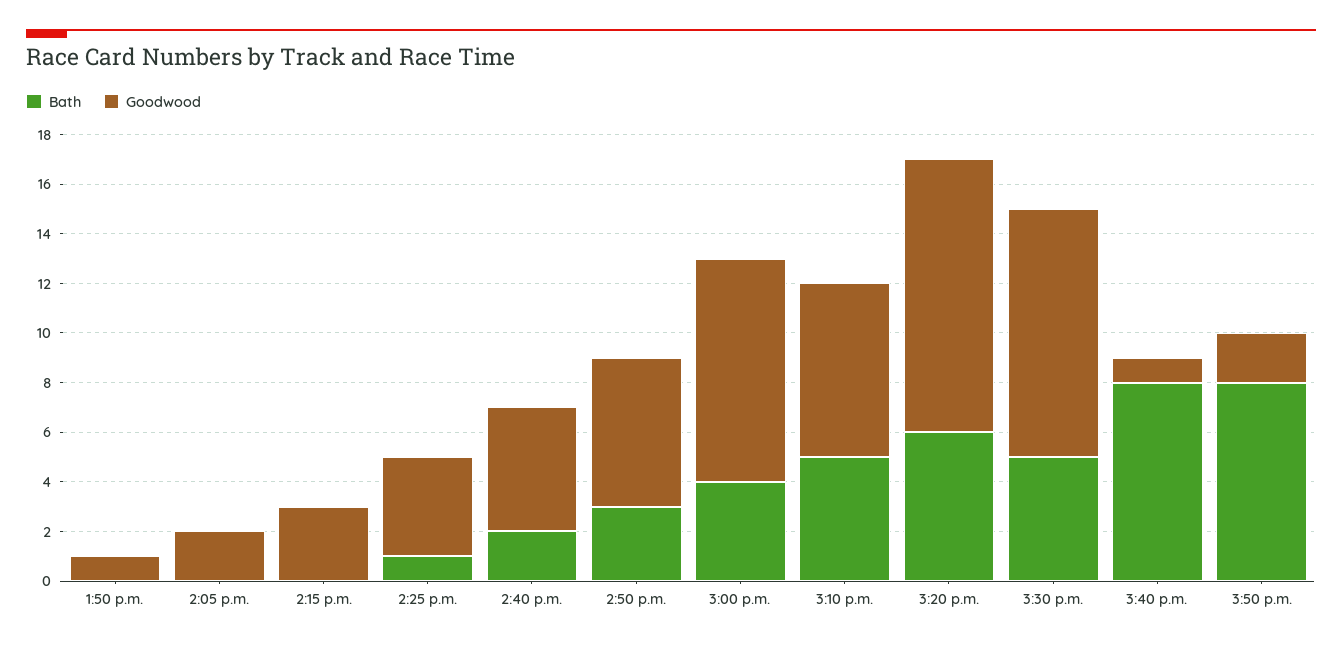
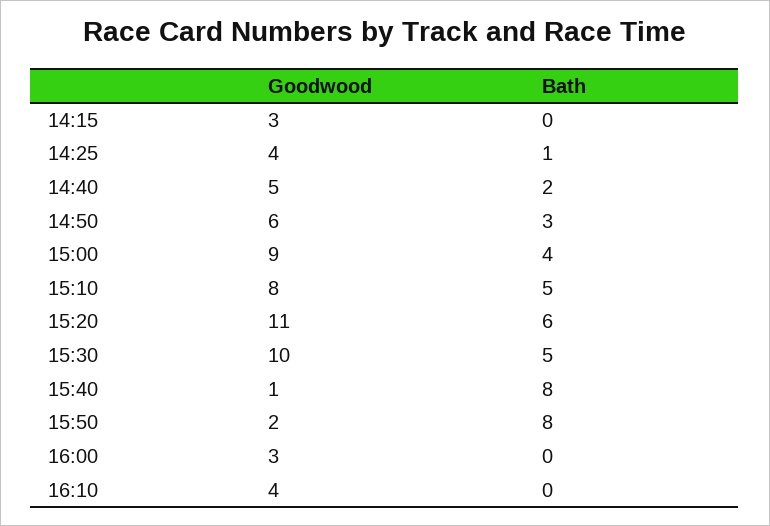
Bath, 1:50 p.m.: 0 -> none
Goodwood, 1:50 p.m.: 1 -> none
Bath, 2:05 p.m.: 0 -> none
Goodwood, 2:05 p.m.: 2 -> none
Goodwood, 3:10 p.m.: 7 -> 8
Goodwood, 16:00: none -> 3
Bath, 16:00: none -> 0
Goodwood, 16:10: none -> 4
Bath, 16:10: none -> 0

